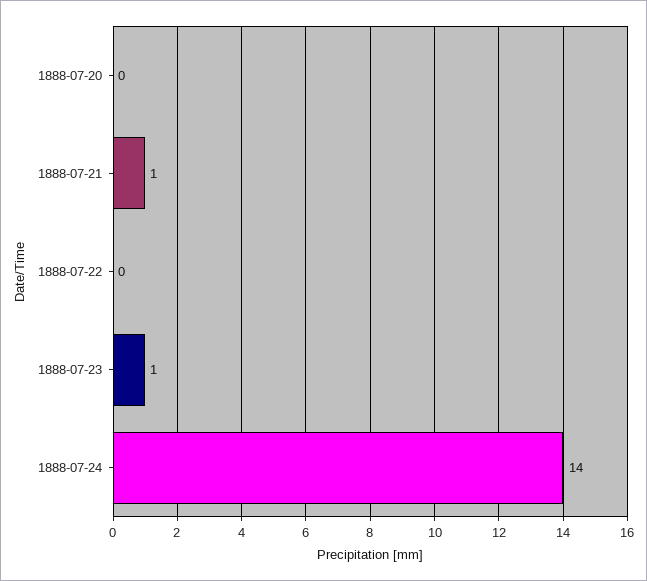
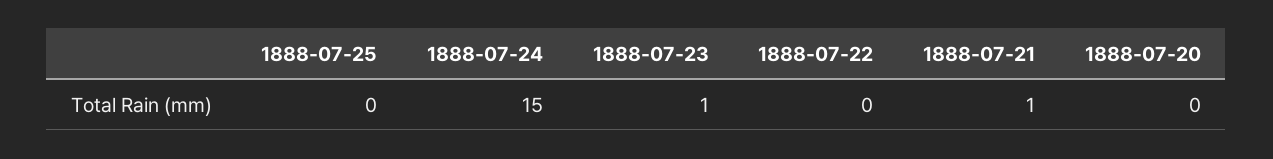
1888-07-24: 14 -> 15
1888-07-25: none -> 0

